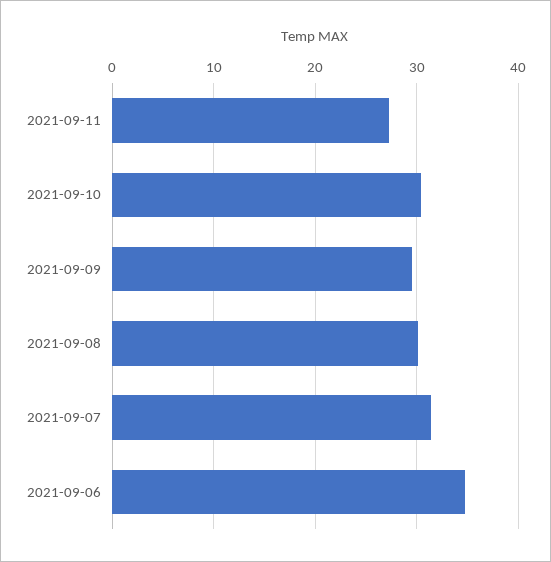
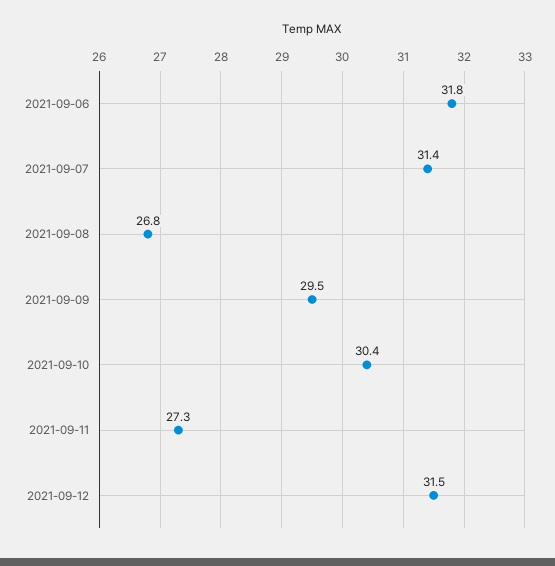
2021-09-08: 30 -> 26.8
2021-09-06: 35 -> 31.8
2021-09-12: none -> 31.5

